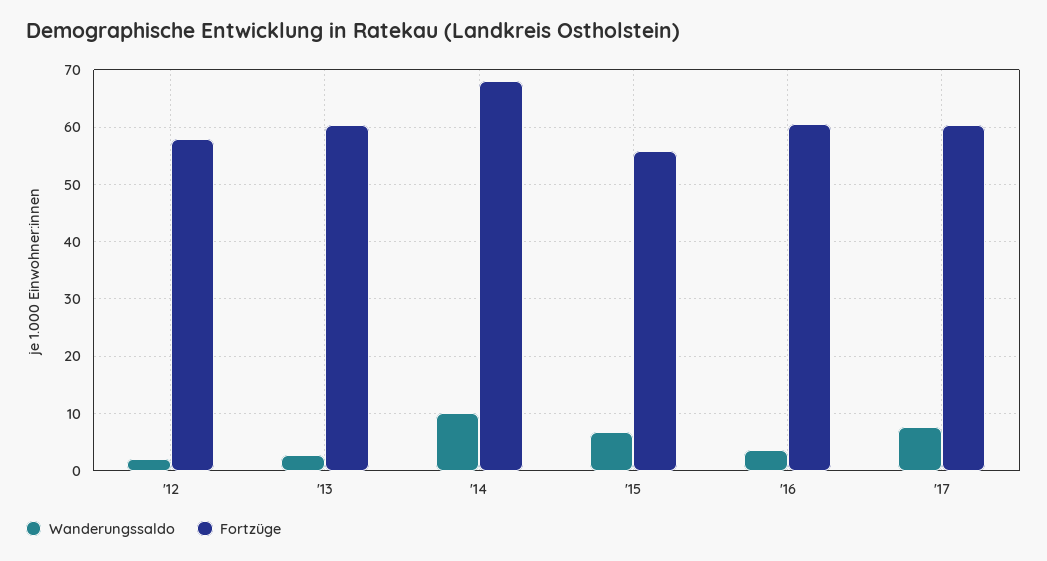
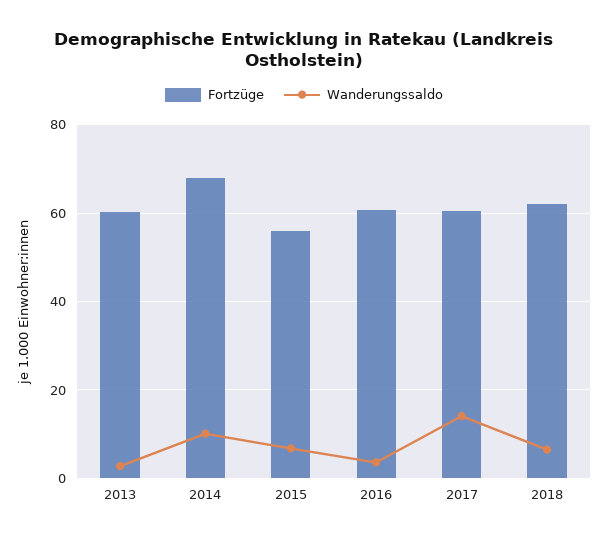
Wanderungssaldo, '12: 2 -> none
Fortzüge, '12: 58 -> none
Wanderungssaldo, '17: 8 -> 14
Fortzüge, 2018: none -> 62
Wanderungssaldo, 2018: none -> 6

